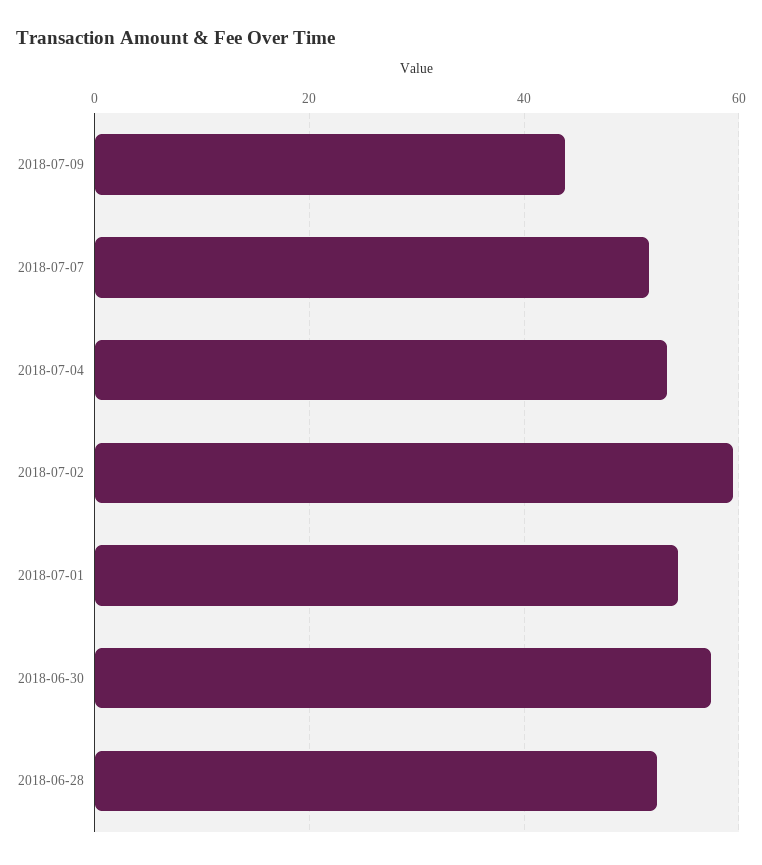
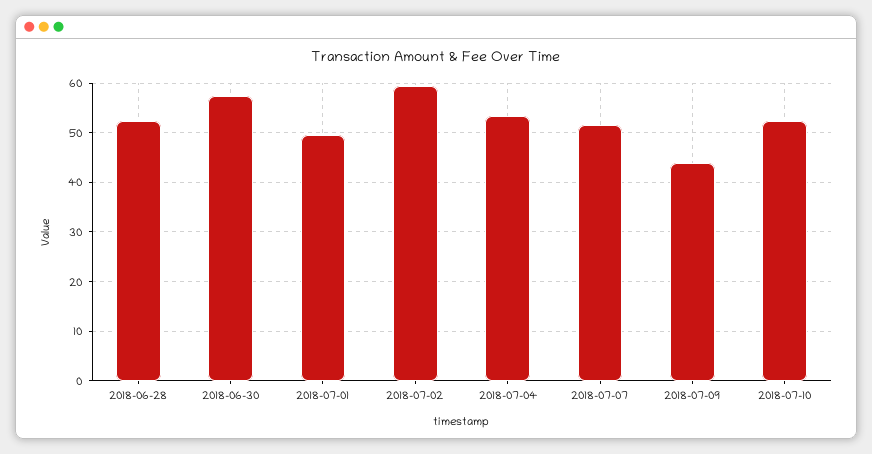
2018-07-01: 54 -> 50
2018-07-10: none -> 52

